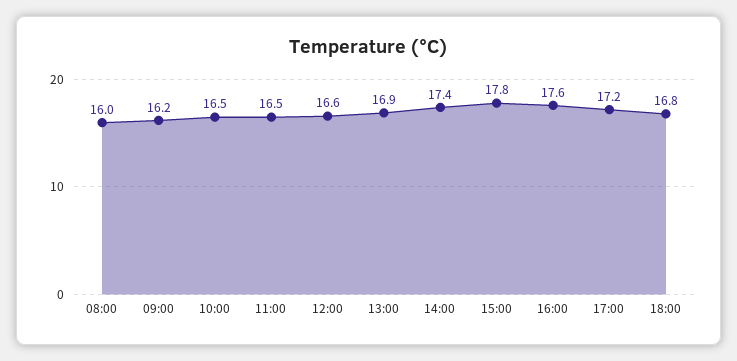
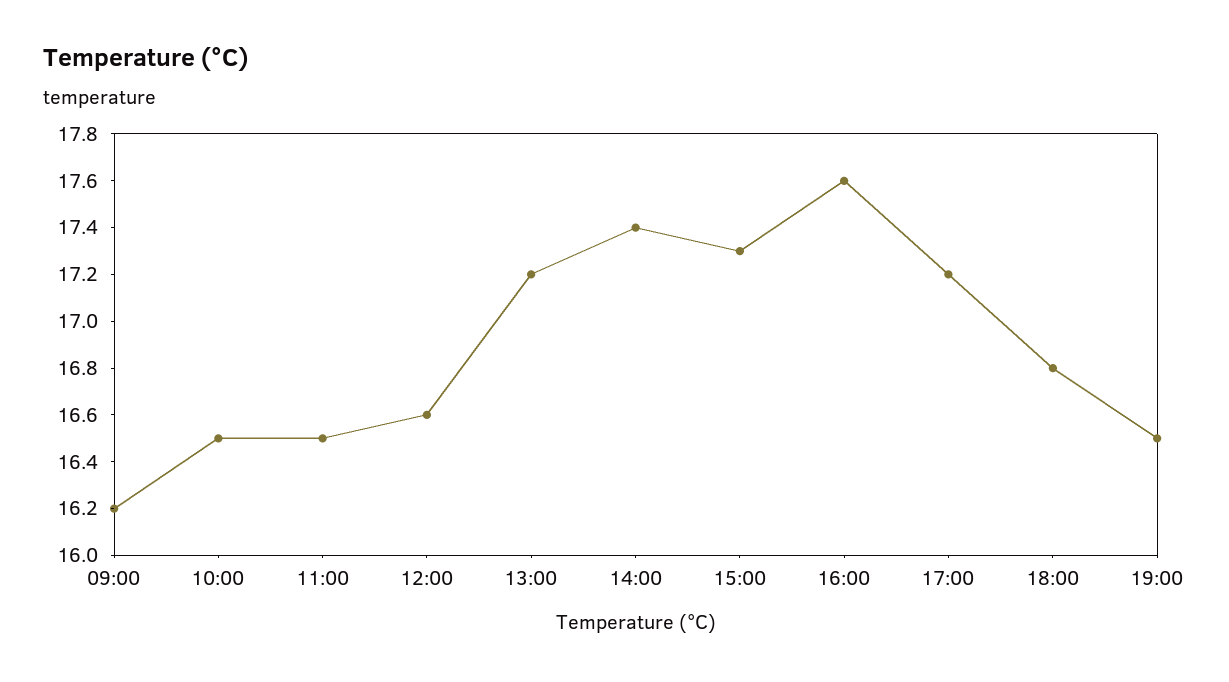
08:00: 16 -> none
13:00: 16.9 -> 17.2
15:00: 17.8 -> 17.3
19:00: none -> 16.5

